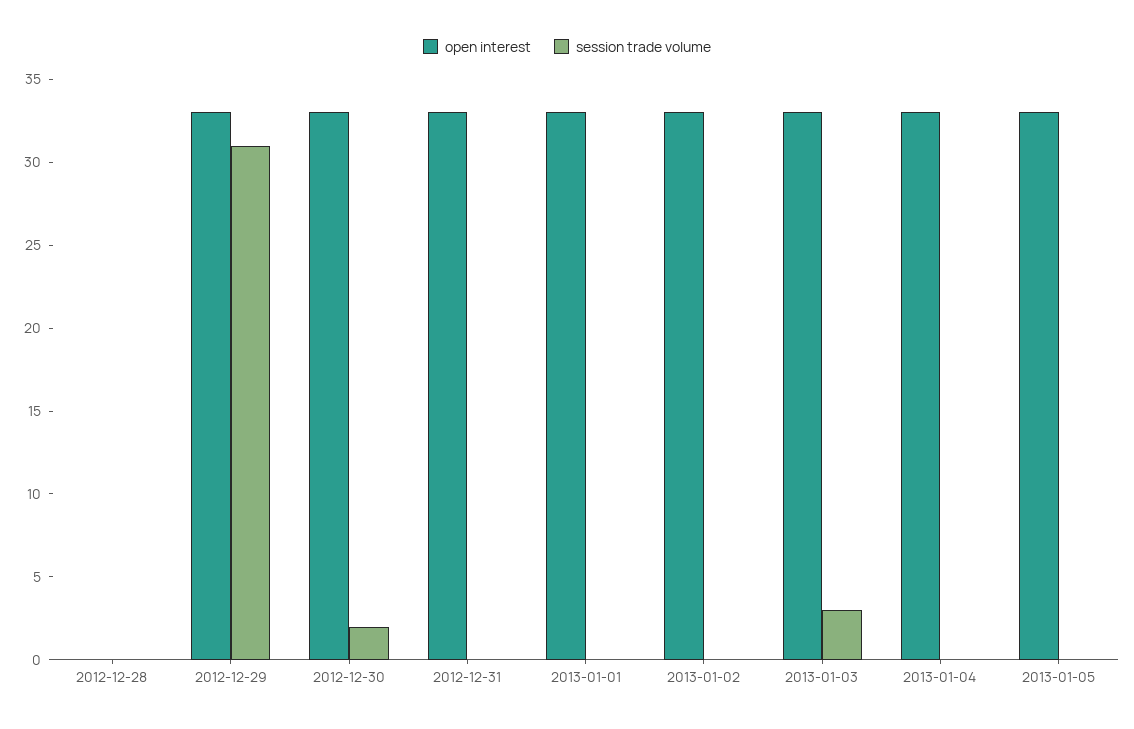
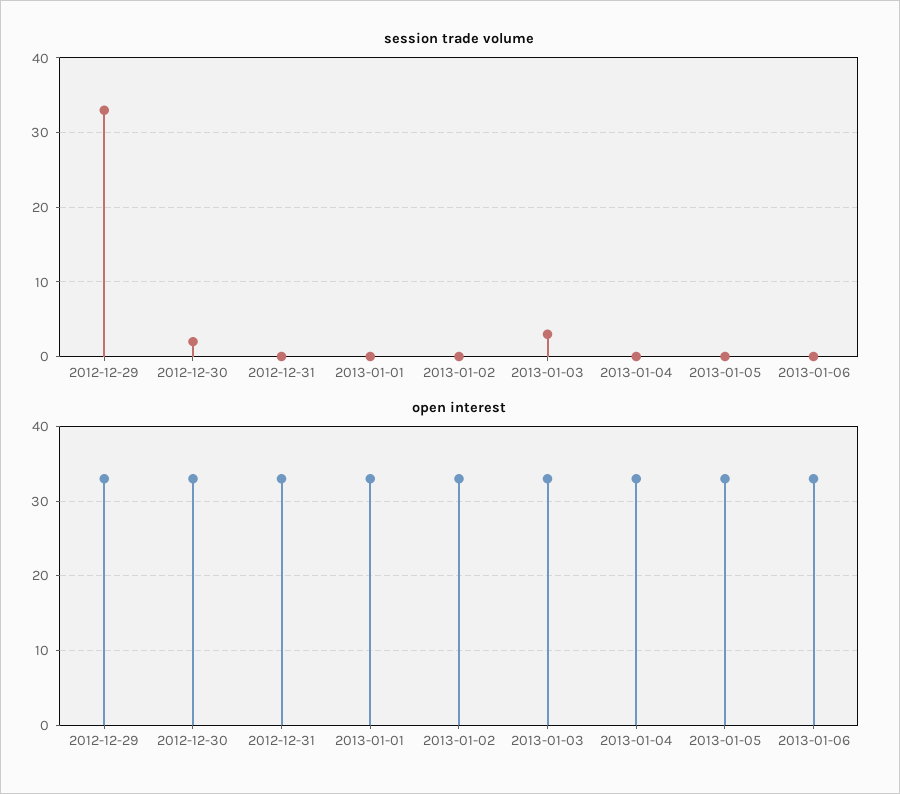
open interest, 2012-12-28: 0 -> none
session trade volume, 2012-12-28: 0 -> none
session trade volume, 2012-12-29: 31 -> 33
session trade volume, 2013-01-06: none -> 0
open interest, 2013-01-06: none -> 33

